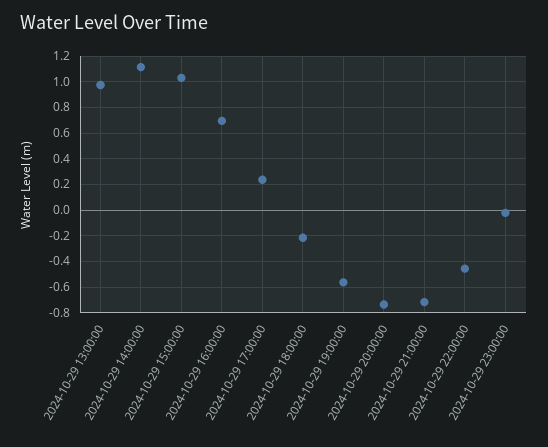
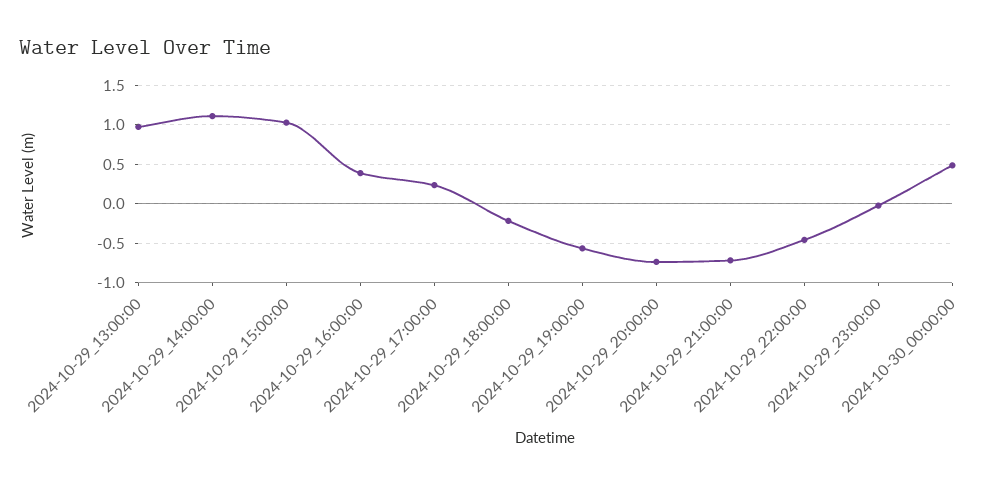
2024-10-29 16:00:00: 0.7 -> 0.4
2024-10-30_00:00:00: none -> 0.5

